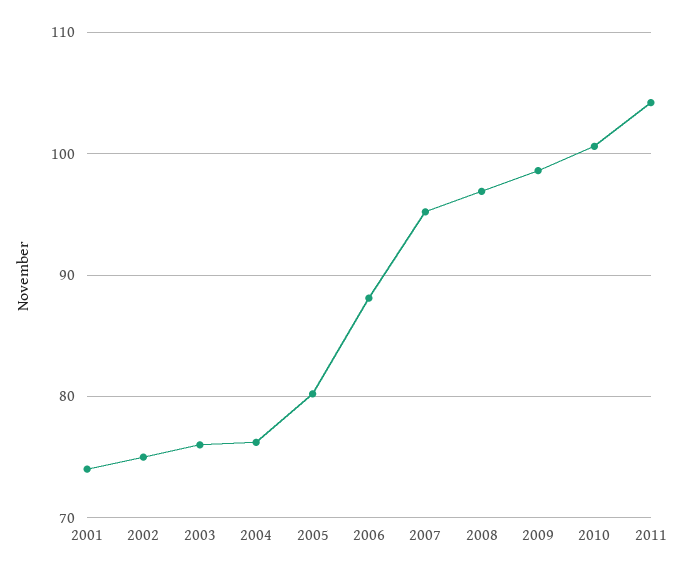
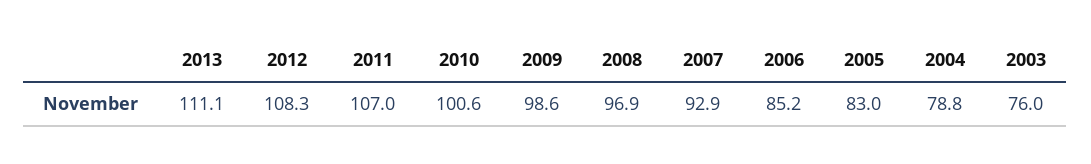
2001: 74 -> none
2002: 75 -> none
2004: 76 -> 78.8
2005: 80 -> 83
2006: 88 -> 85.2
2007: 95 -> 92.9
2011: 104 -> 107
2013: none -> 111.1
2012: none -> 108.3

